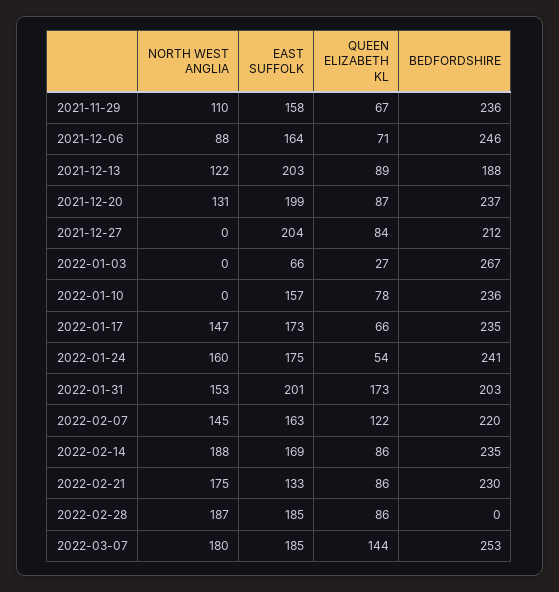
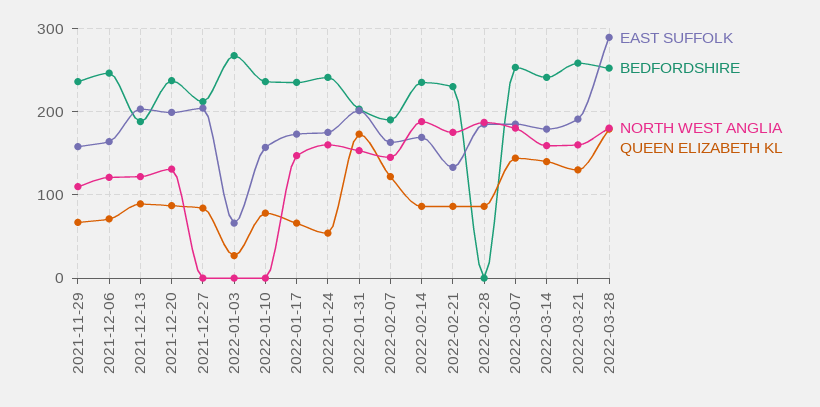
NORTH WEST ANGLIA, 2021-12-06: 88 -> 120
BEDFORDSHIRE, 2022-02-07: 220 -> 190
EAST SUFFOLK, 2022-03-14: none -> 180
BEDFORDSHIRE, 2022-03-14: none -> 240
NORTH WEST ANGLIA, 2022-03-14: none -> 160
QUEEN ELIZABETH KL, 2022-03-14: none -> 140
EAST SUFFOLK, 2022-03-21: none -> 190
BEDFORDSHIRE, 2022-03-21: none -> 260
NORTH WEST ANGLIA, 2022-03-21: none -> 160
QUEEN ELIZABETH KL, 2022-03-21: none -> 130
EAST SUFFOLK, 2022-03-28: none -> 290
BEDFORDSHIRE, 2022-03-28: none -> 250
NORTH WEST ANGLIA, 2022-03-28: none -> 180
QUEEN ELIZABETH KL, 2022-03-28: none -> 180

